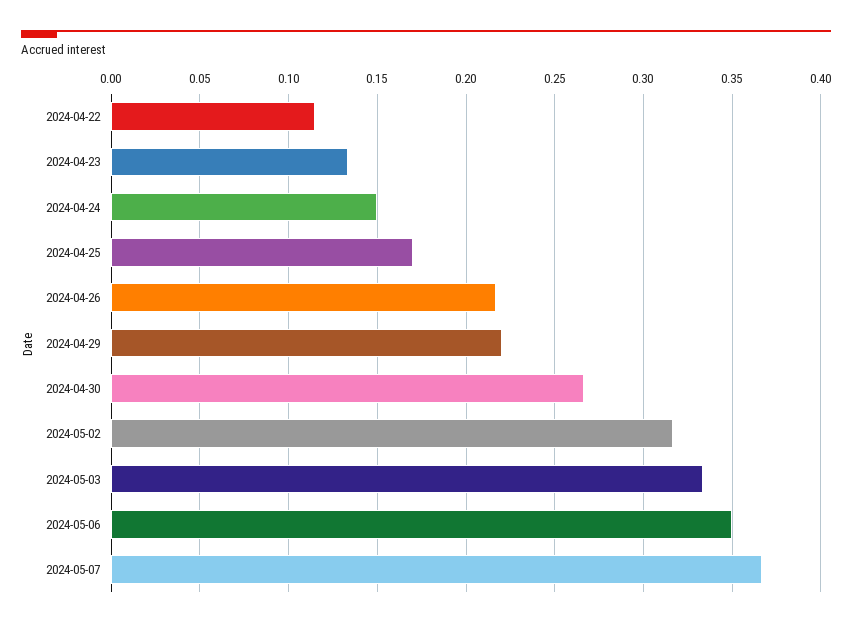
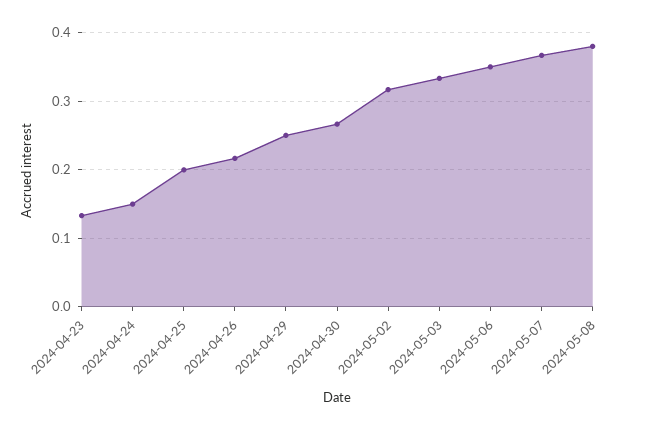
2024-04-22: 0.115 -> none
2024-04-25: 0.17 -> 0.2
2024-04-29: 0.22 -> 0.25
2024-05-08: none -> 0.38

